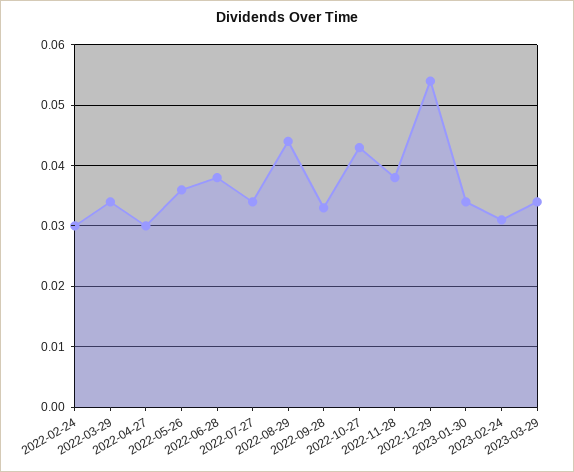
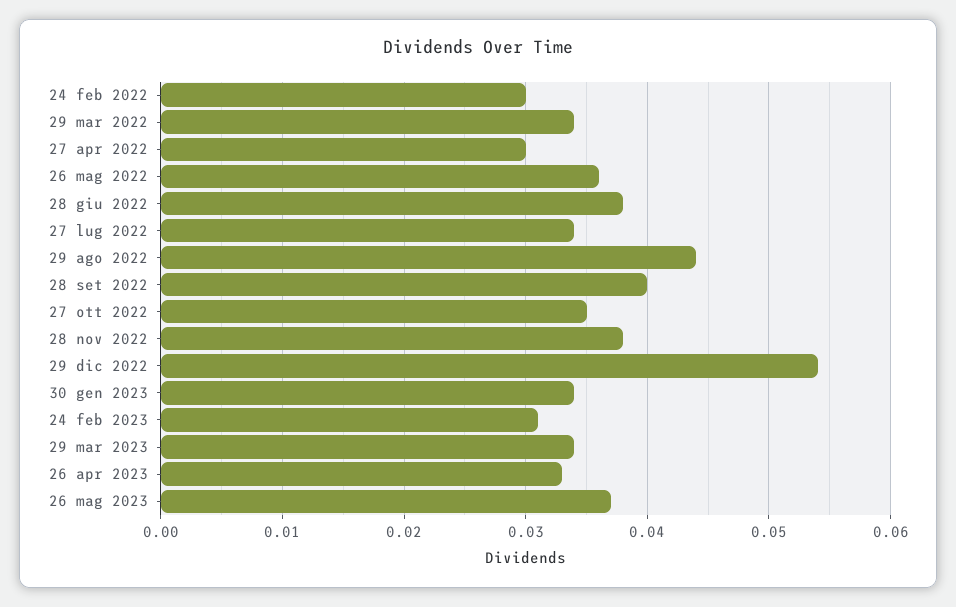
2022-09-28: 0.033 -> 0.04
2022-10-27: 0.043 -> 0.035
26 apr 2023: none -> 0.033
26 mag 2023: none -> 0.037

